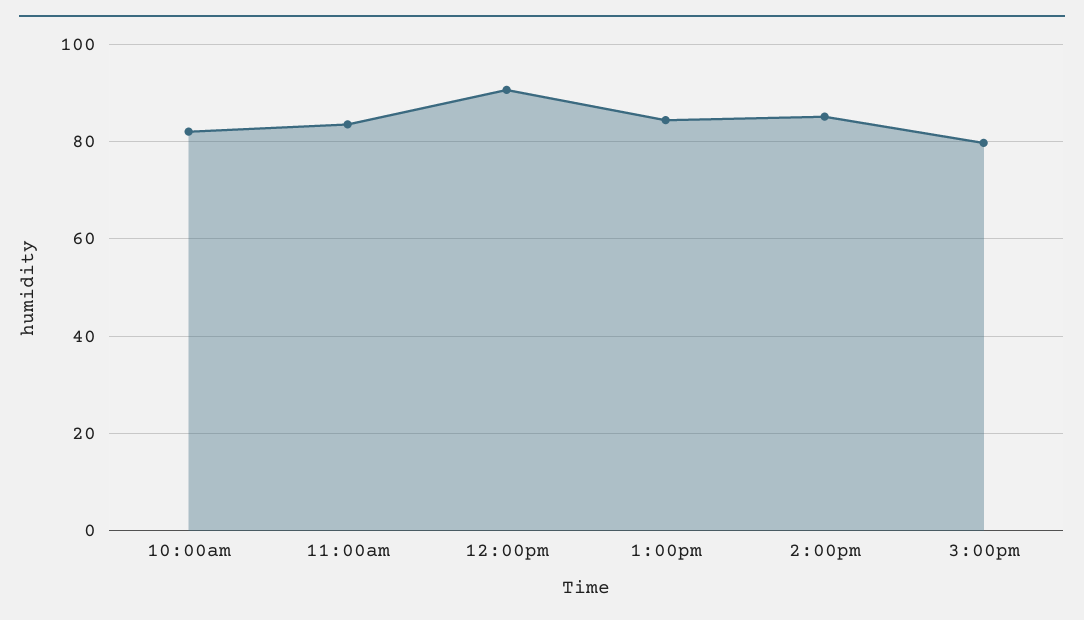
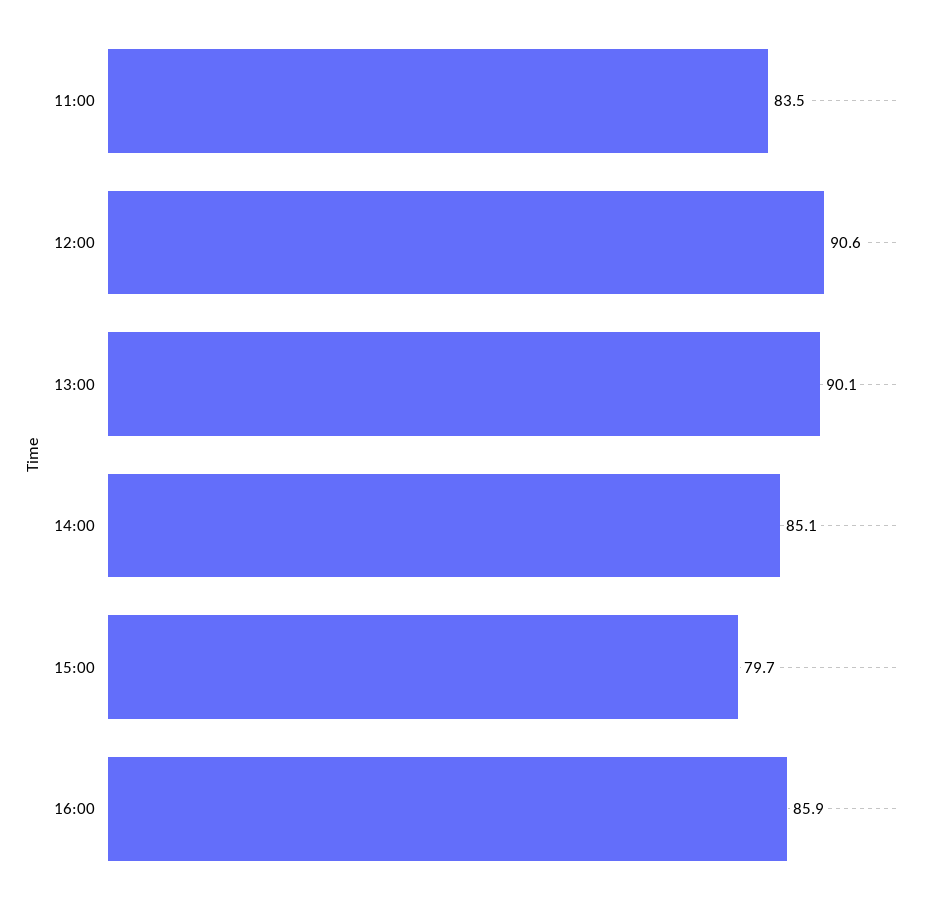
10:00am: 82 -> none
1:00pm: 84 -> 90.1
16:00: none -> 85.9

